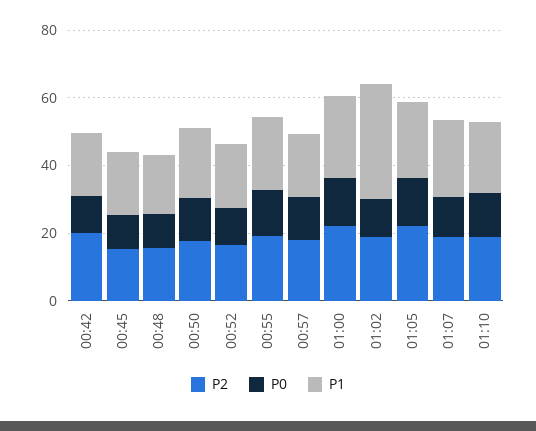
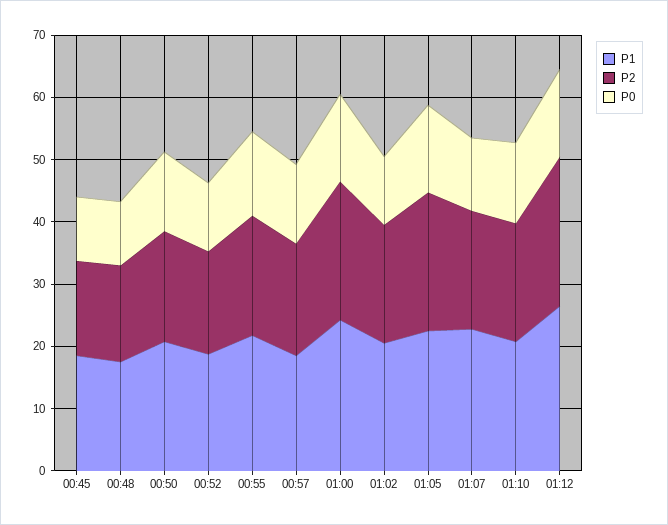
P2, 00:42: 20 -> none
P0, 00:42: 10 -> none
P1, 00:42: 20 -> none
P1, 01:02: 35 -> 20
P1, 01:12: none -> 26
P2, 01:12: none -> 24
P0, 01:12: none -> 14

